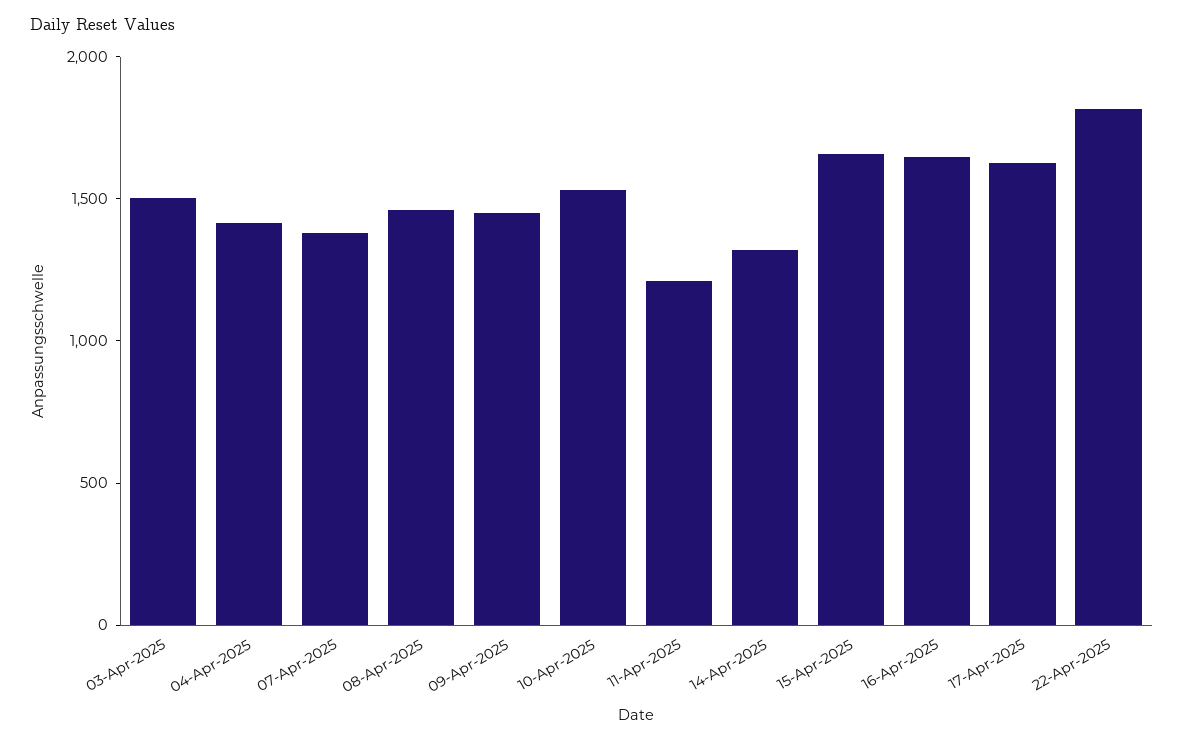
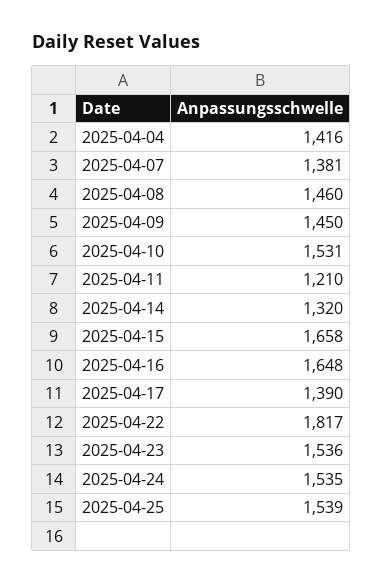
03-Apr-2025: 1500 -> none
17-Apr-2025: 1600 -> 1390
2025-04-23: none -> 1536
2025-04-24: none -> 1535
2025-04-25: none -> 1539

